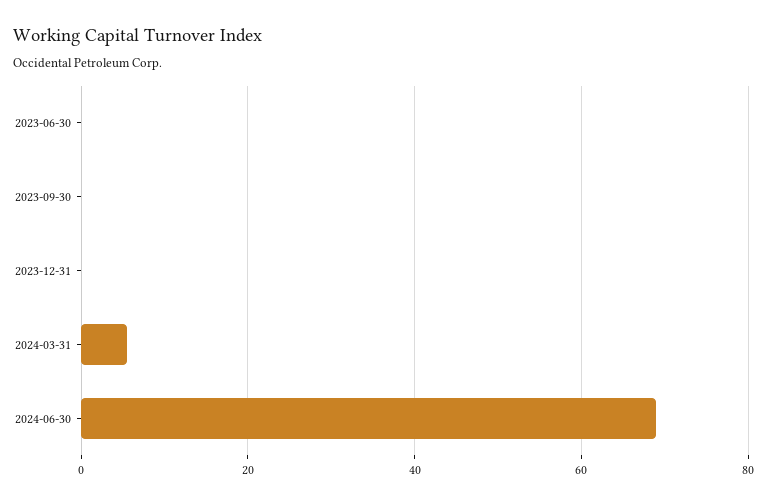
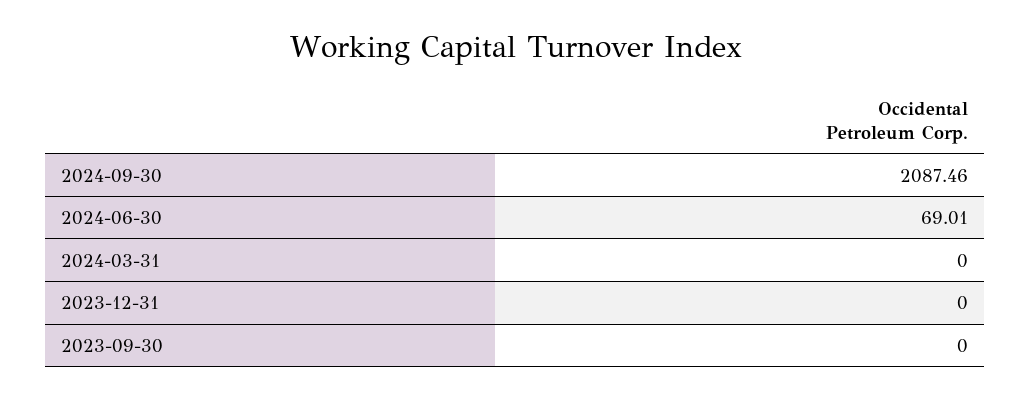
2023-06-30: 0 -> none
2024-03-31: 6 -> 0
2024-09-30: none -> 2087.46

